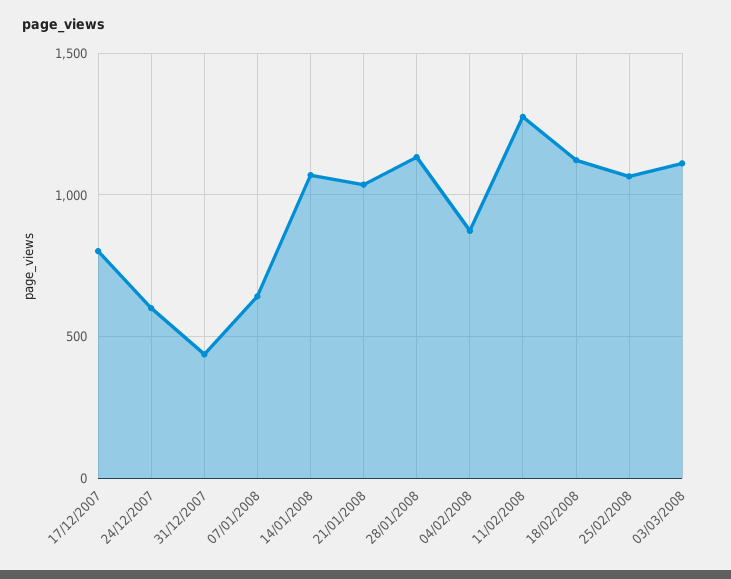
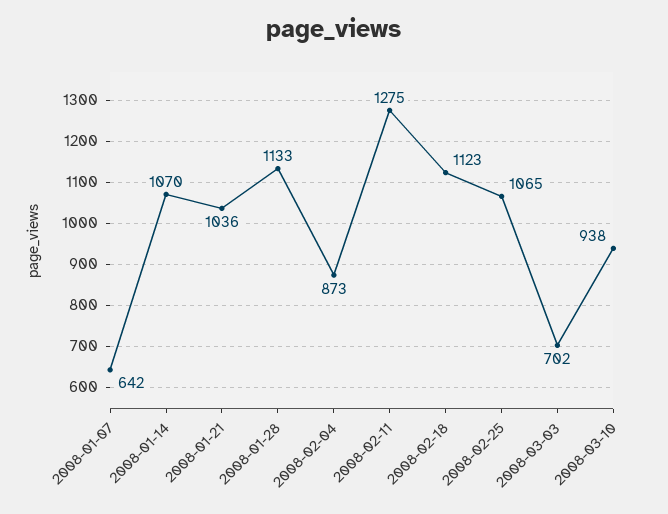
17/12/2007: 800 -> none
24/12/2007: 600 -> none
31/12/2007: 450 -> none
03/03/2008: 1100 -> 702
2008-03-10: none -> 938

